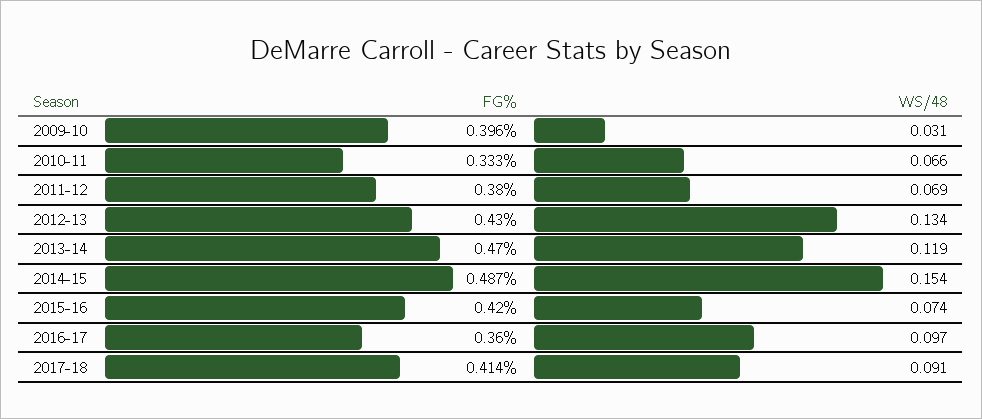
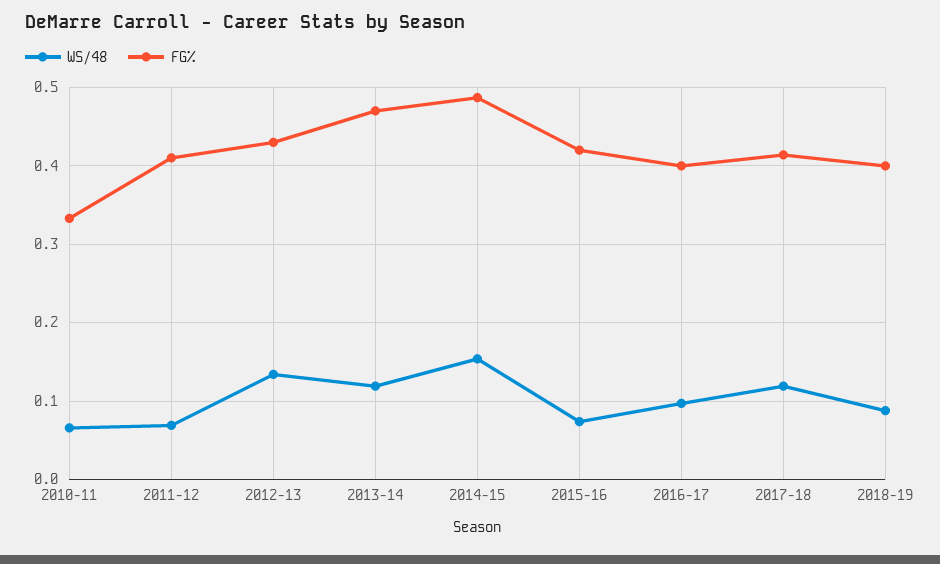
FG%, 2009-10: 0.396 -> none
WS/48, 2009-10: 0.031 -> none
FG%, 2011-12: 0.38 -> 0.41
FG%, 2016-17: 0.36 -> 0.4
WS/48, 2017-18: 0.091 -> 0.12
WS/48, 2018-19: none -> 0.09
FG%, 2018-19: none -> 0.4

